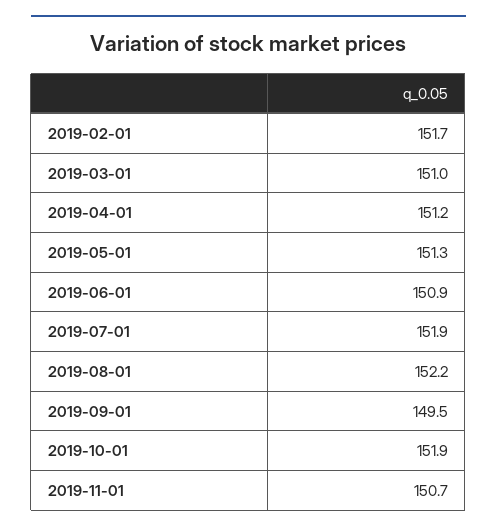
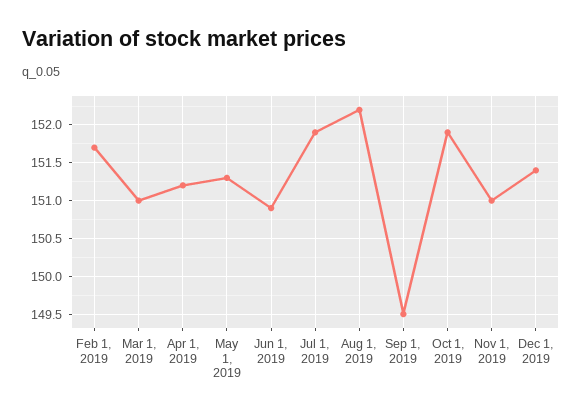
2019-11-01: 150.7 -> 151
Dec 1, 2019: none -> 151.4

